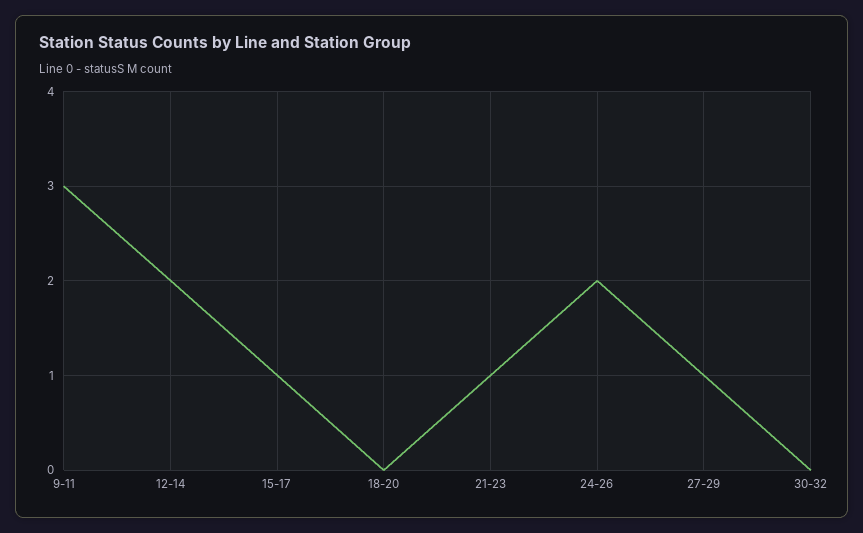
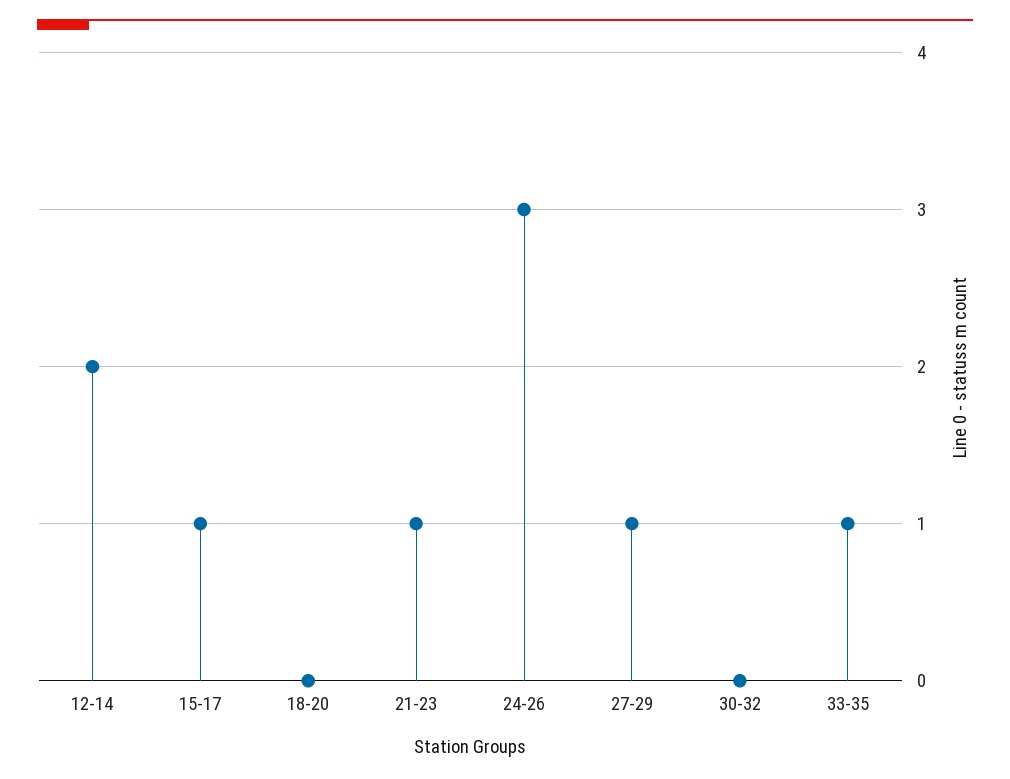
9-11: 3 -> none
24-26: 2 -> 3
33-35: none -> 1

